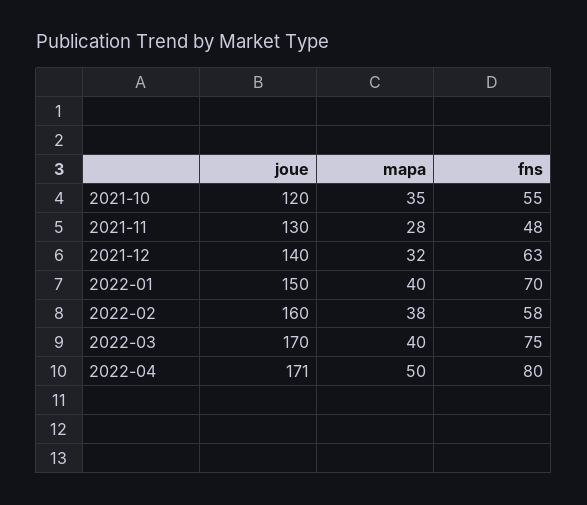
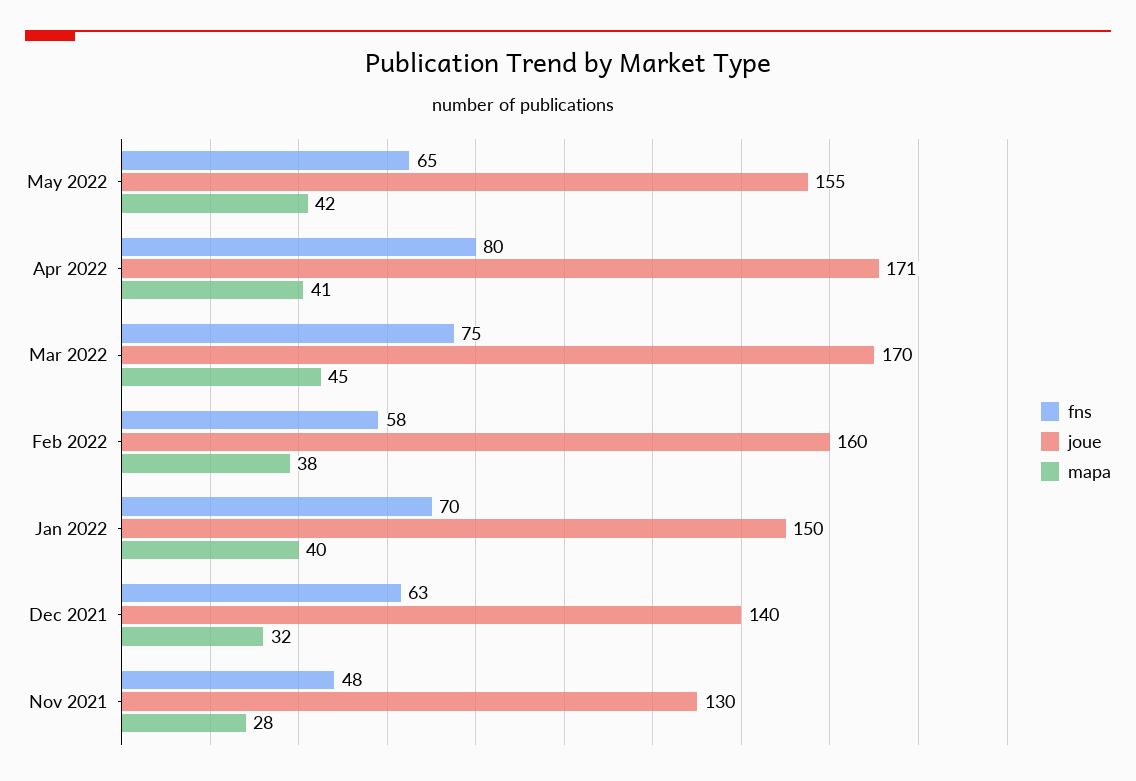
joue, 2021-10: 120 -> none
mapa, 2021-10: 35 -> none
fns, 2021-10: 55 -> none
mapa, 2022-03: 40 -> 45
mapa, 2022-04: 50 -> 41
fns, May 2022: none -> 65
joue, May 2022: none -> 155
mapa, May 2022: none -> 42

